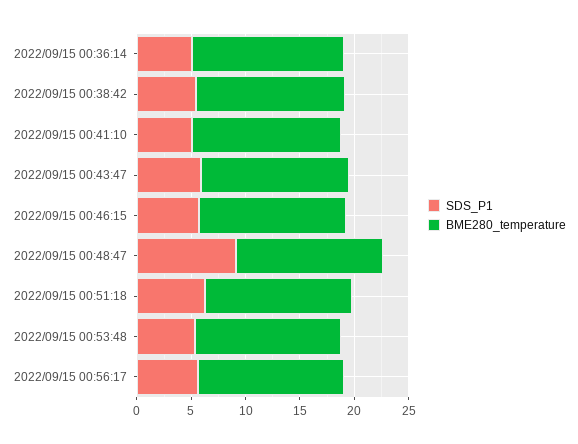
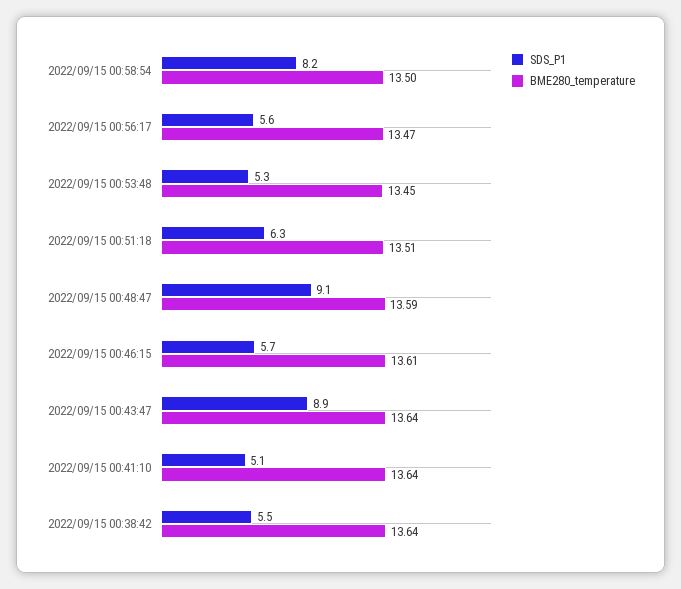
SDS_P1, 2022/09/15 00:36:14: 5 -> none
BME280_temperature, 2022/09/15 00:36:14: 14 -> none
SDS_P1, 2022/09/15 00:43:47: 6 -> 8.9
SDS_P1, 2022/09/15 00:58:54: none -> 8.2
BME280_temperature, 2022/09/15 00:58:54: none -> 13.5

